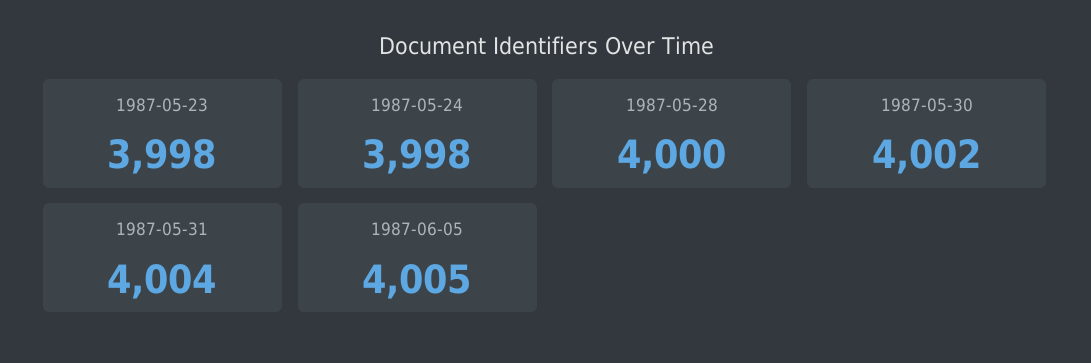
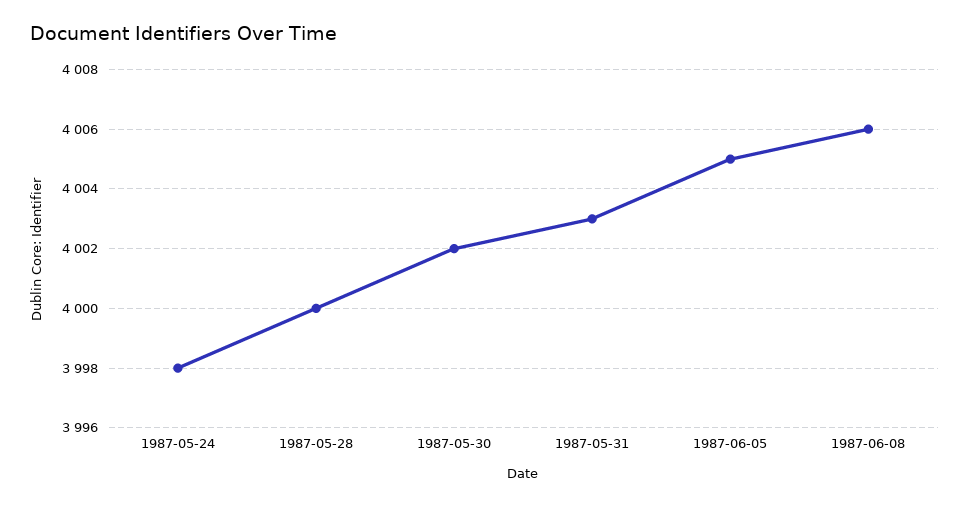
1987-05-23: 3998 -> none
1987-05-31: 4004 -> 4003
1987-06-08: none -> 4006

